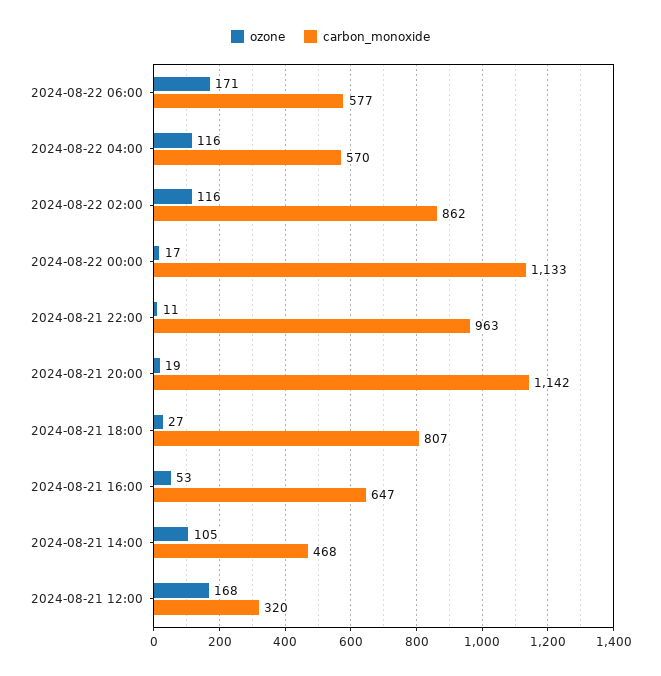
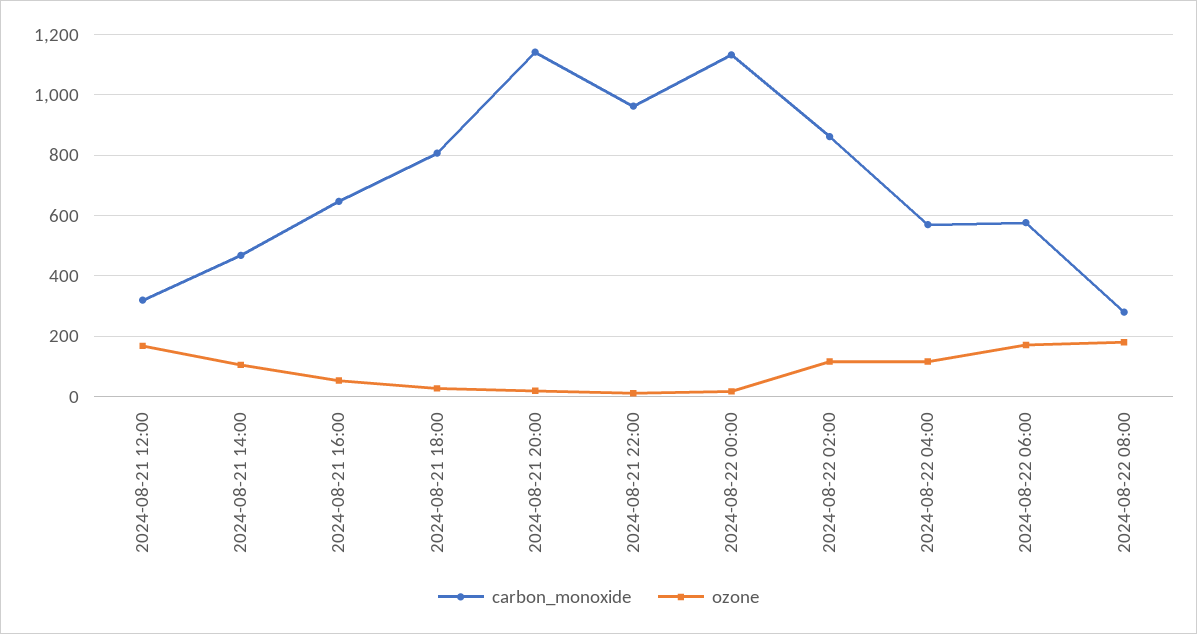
carbon_monoxide, 2024-08-22 08:00: none -> 280
ozone, 2024-08-22 08:00: none -> 180

